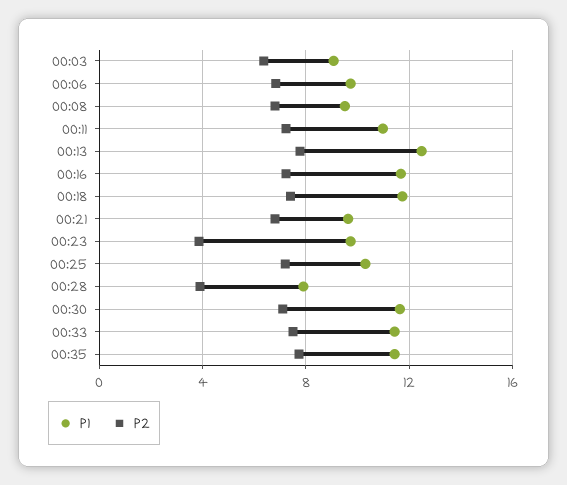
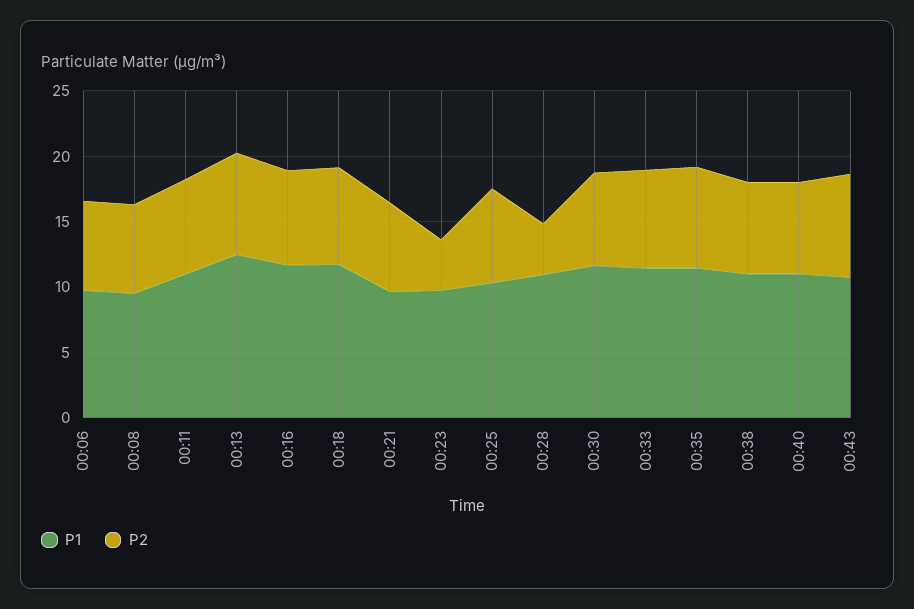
P1, 00:03: 9 -> none
P2, 00:03: 6.5 -> none
P1, 00:28: 8 -> 11
P1, 00:38: none -> 11
P2, 00:38: none -> 7
P1, 00:40: none -> 11
P2, 00:40: none -> 7
P1, 00:43: none -> 11
P2, 00:43: none -> 8

